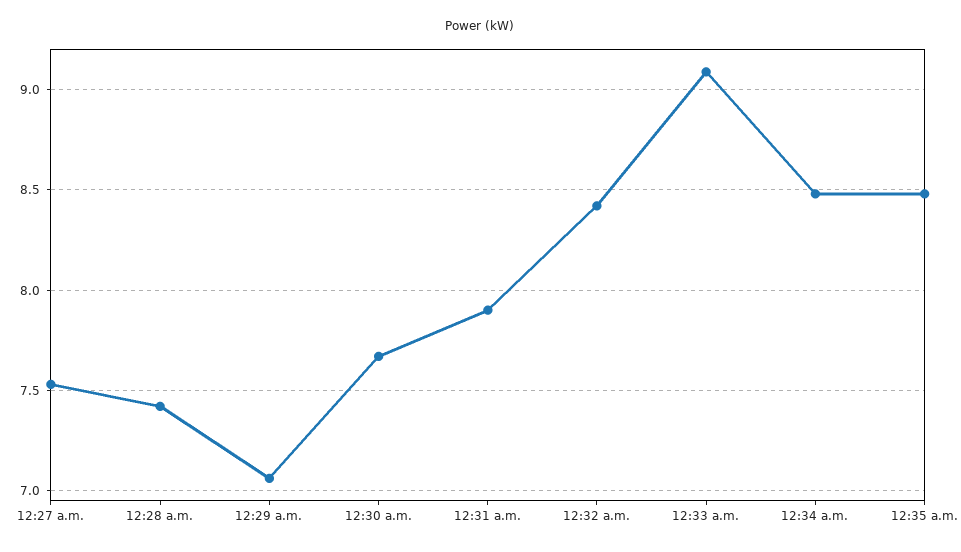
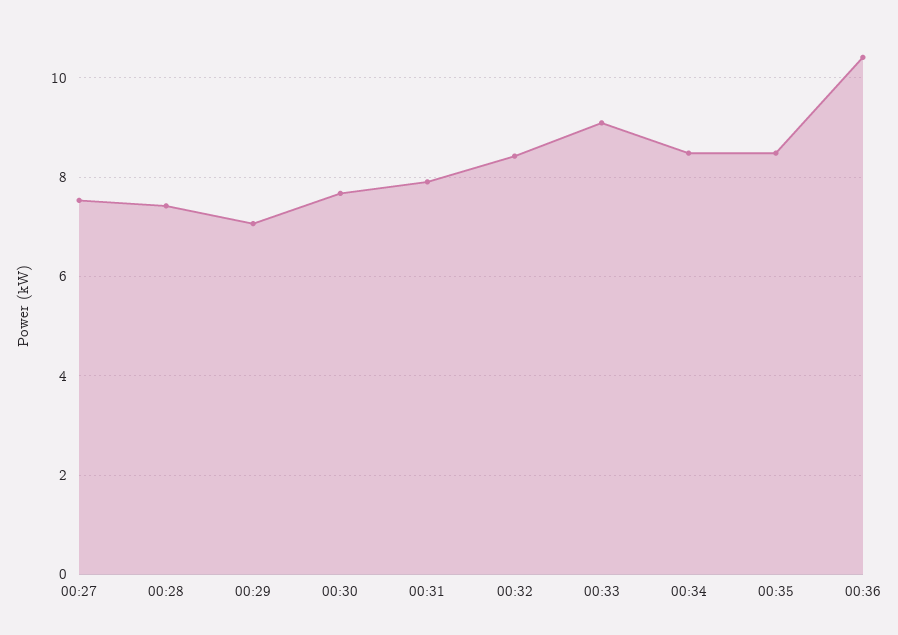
00:36: none -> 10.4

